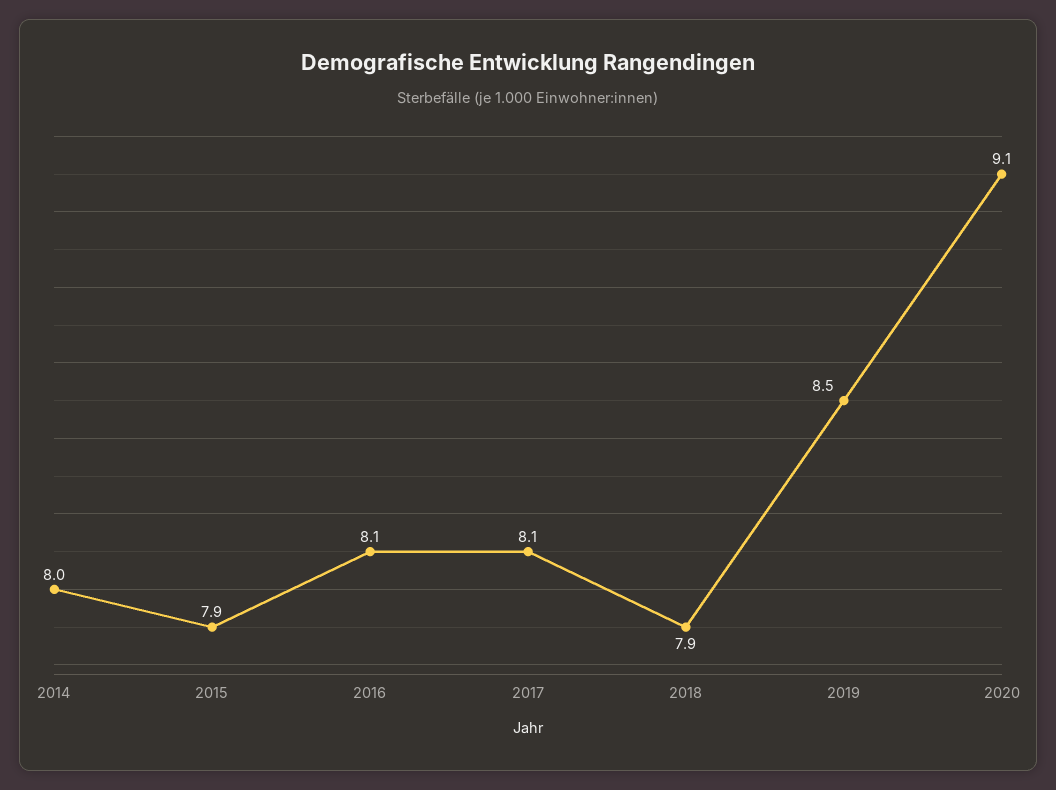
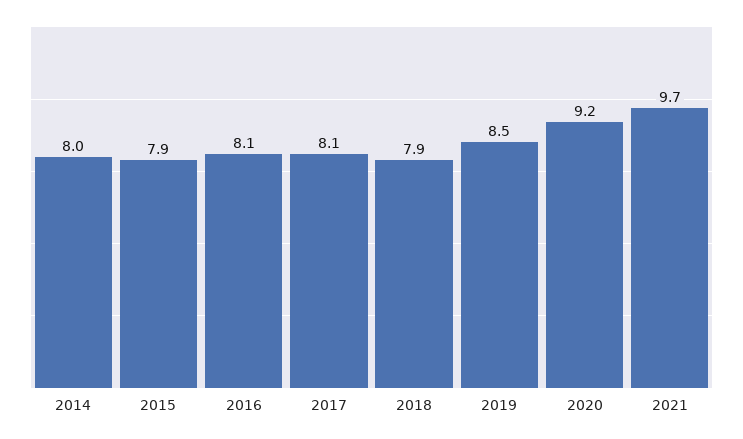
2020: 9.1 -> 9.2
2021: none -> 9.7

